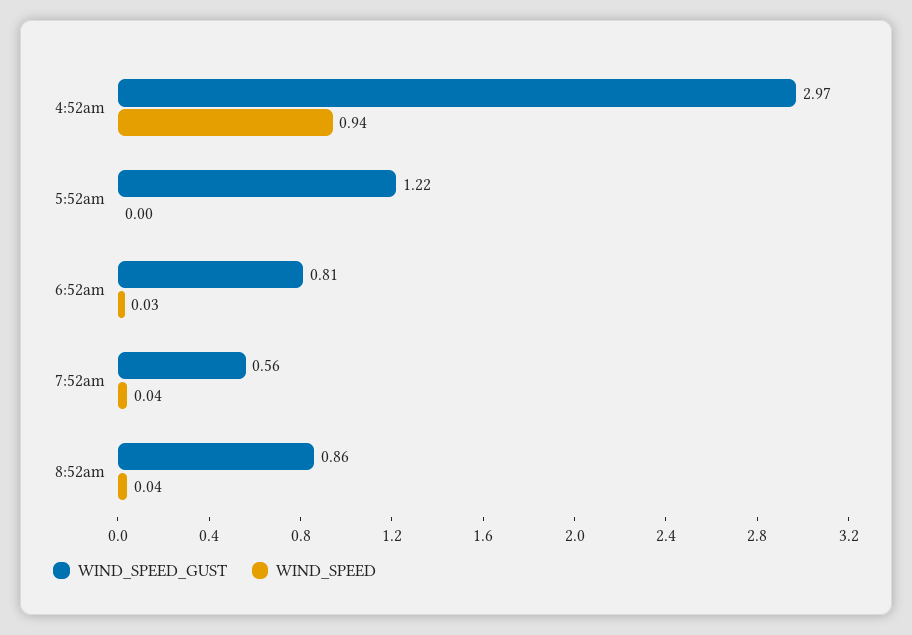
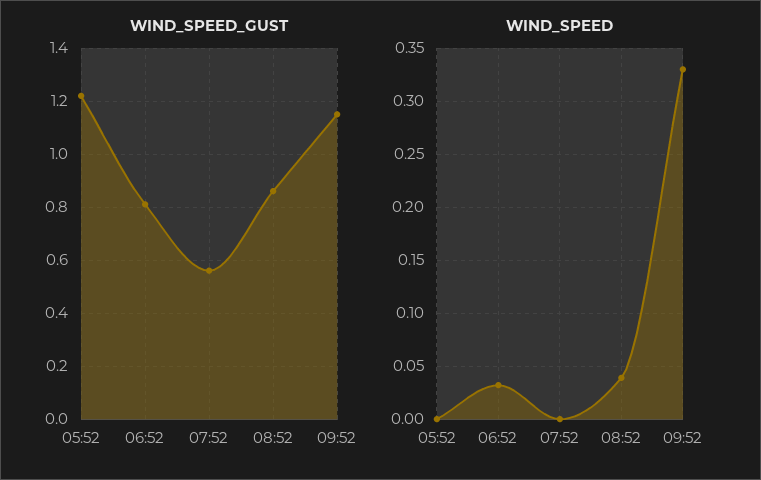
WIND_SPEED_GUST, 4:52am: 2.97 -> none
WIND_SPEED, 4:52am: 0.94 -> none
WIND_SPEED, 7:52am: 0.04 -> 0
WIND_SPEED_GUST, 09:52: none -> 1.15
WIND_SPEED, 09:52: none -> 0.33

